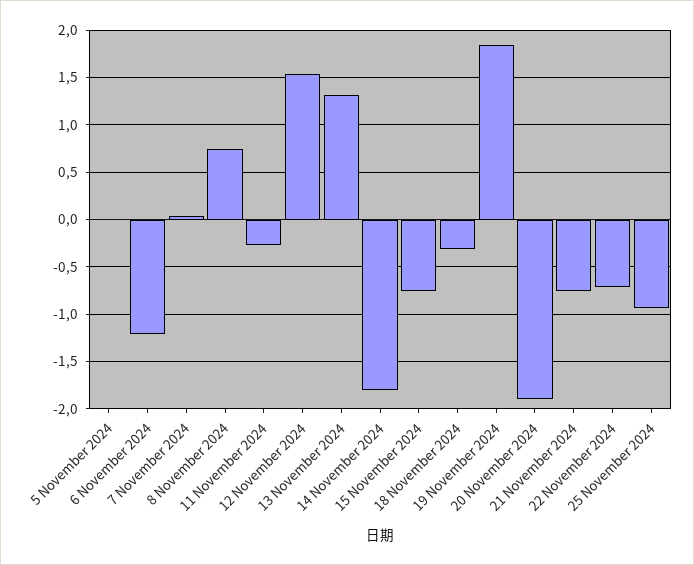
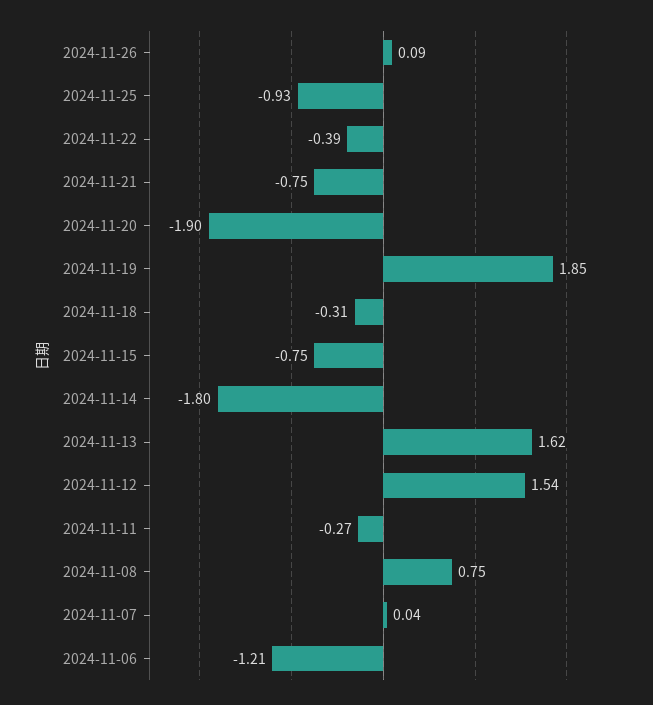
5 November 2024: 0 -> none
13 November 2024: 1.3 -> 1.62
22 November 2024: -0.7 -> -0.39
2024-11-26: none -> 0.09

